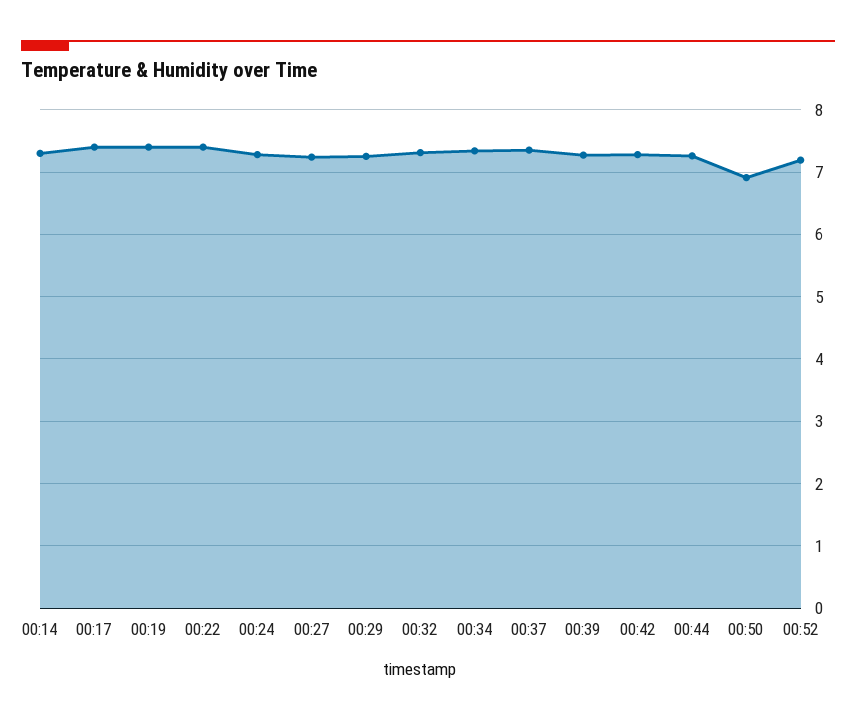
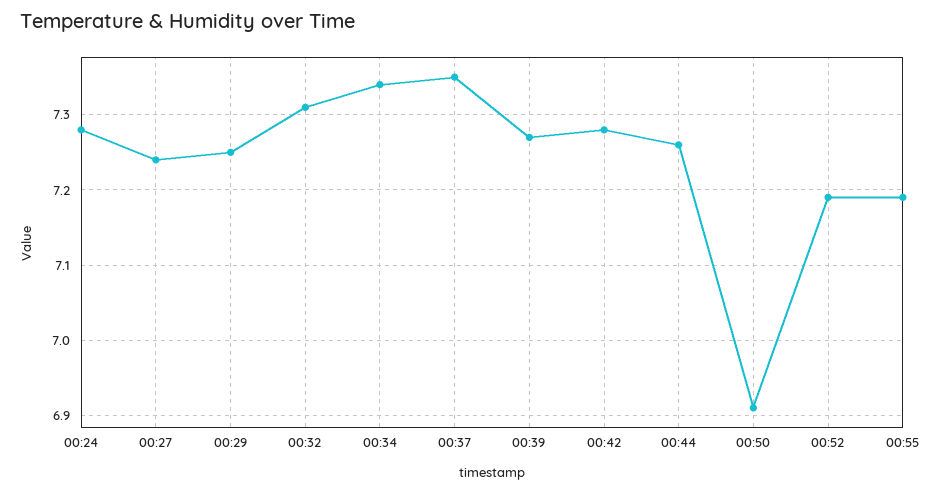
00:14: 7.3 -> none
00:17: 7.4 -> none
00:19: 7.4 -> none
00:22: 7.4 -> none
00:55: none -> 7.19

